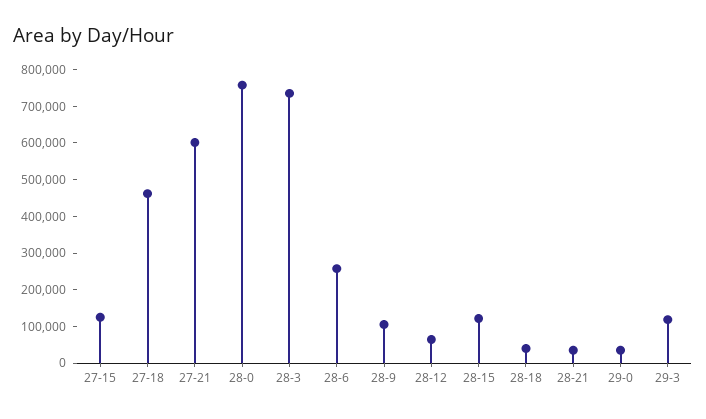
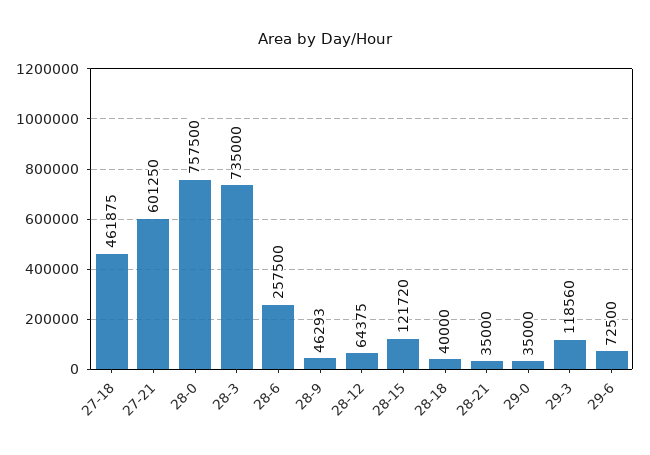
27-15: 125000 -> none
28-9: 100000 -> 46293
29-6: none -> 72500

